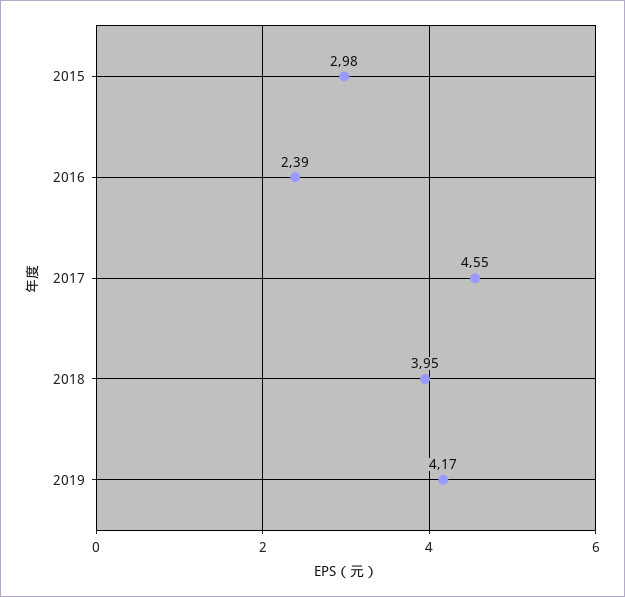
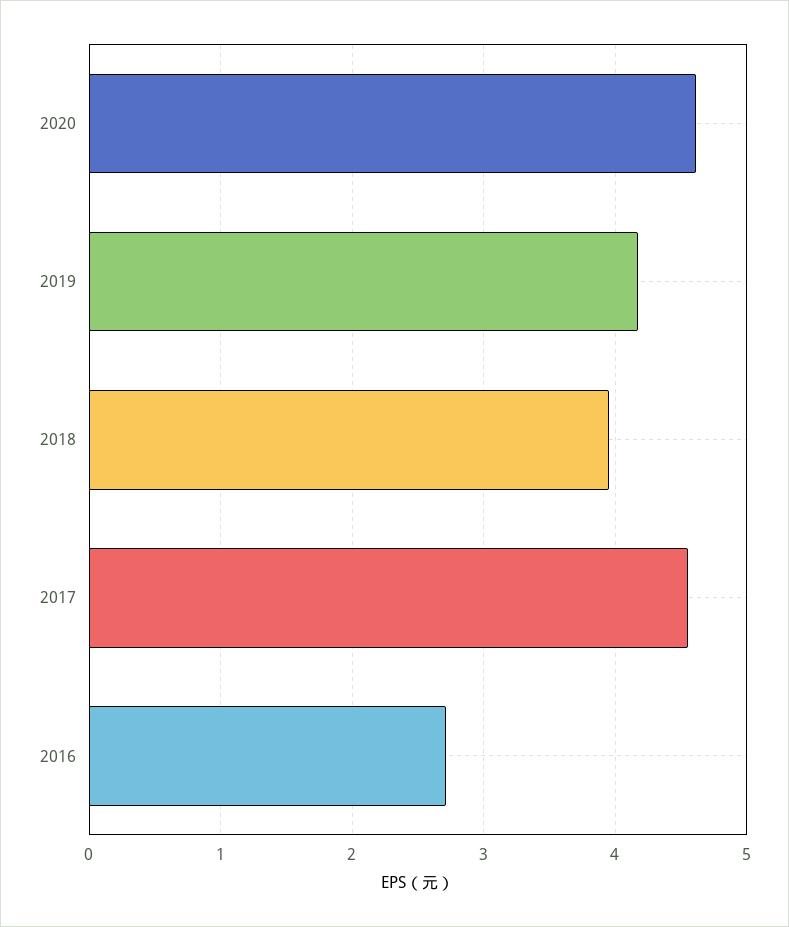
2015: 2.98 -> none
2016: 2.39 -> 2.7
2020: none -> 4.6

